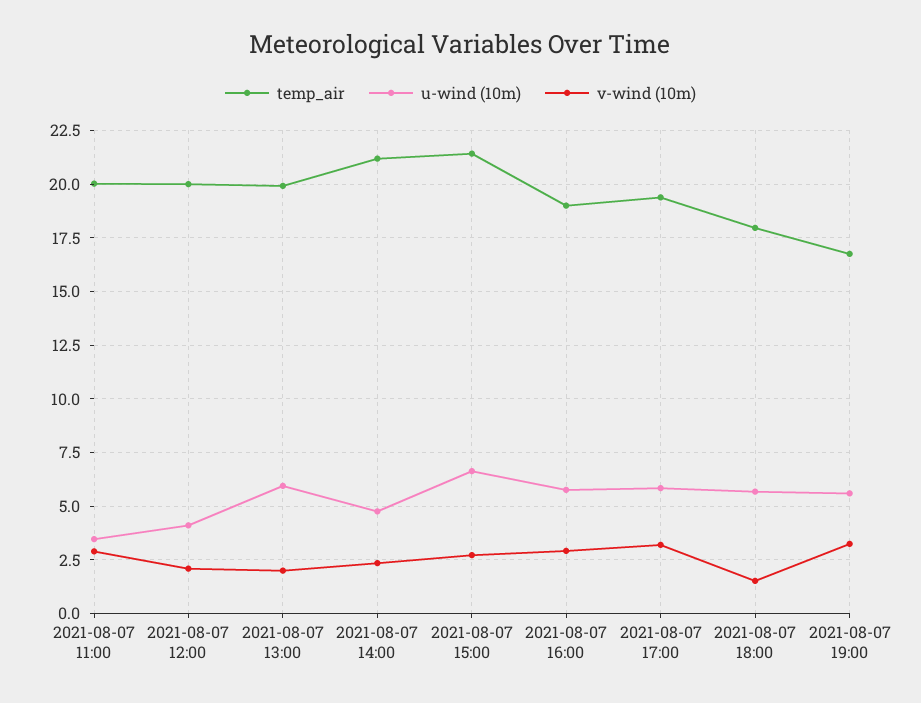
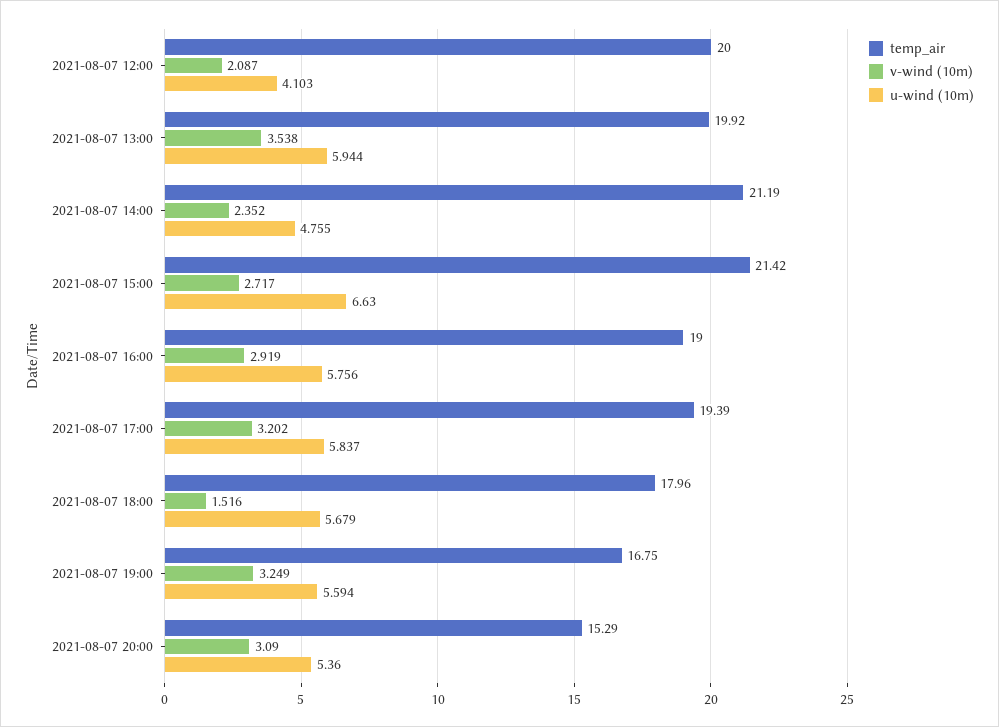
temp_air, 2021-08-07 11:00: 20 -> none
u-wind (10m), 2021-08-07 11:00: 3.5 -> none
v-wind (10m), 2021-08-07 11:00: 3 -> none
v-wind (10m), 2021-08-07 13:00: 2 -> 3.538
temp_air, 2021-08-07 20:00: none -> 15.29
v-wind (10m), 2021-08-07 20:00: none -> 3.09
u-wind (10m), 2021-08-07 20:00: none -> 5.36

